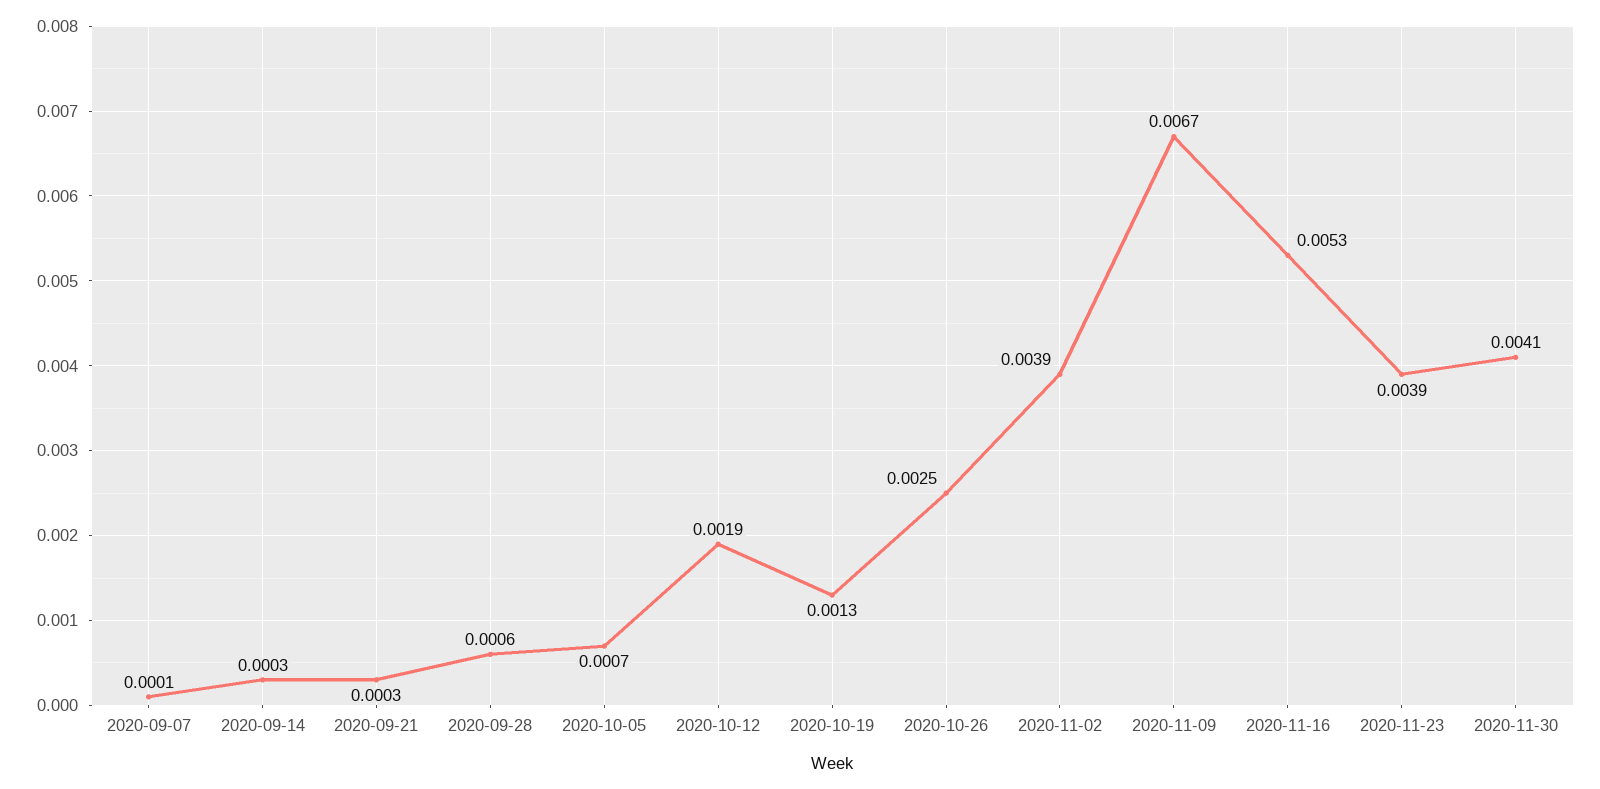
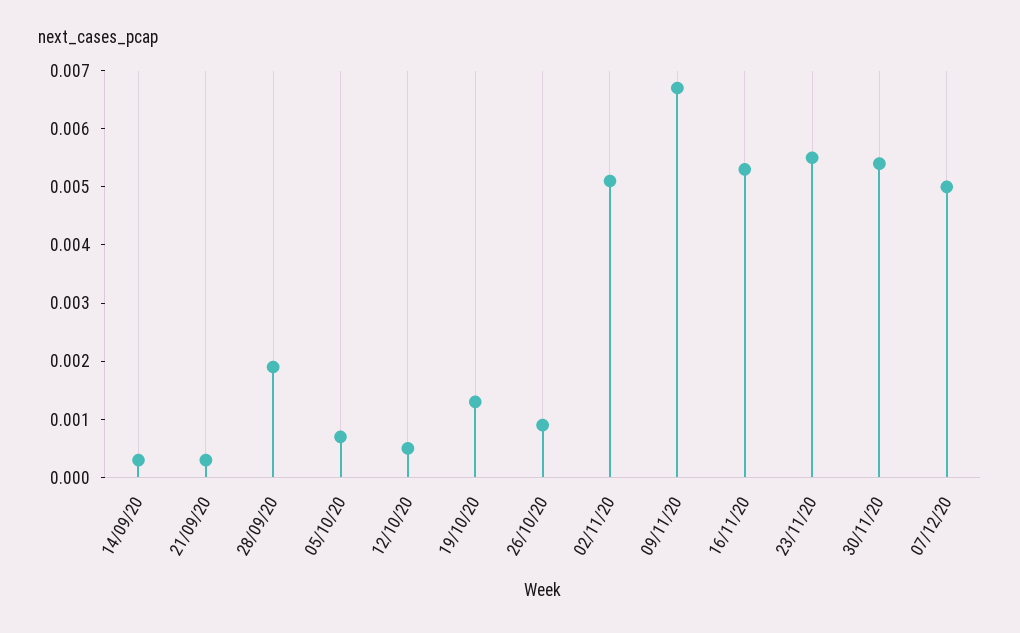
2020-09-07: 0.0001 -> none
2020-09-28: 0.0006 -> 0.002
2020-10-12: 0.0019 -> 0.0005
2020-10-26: 0.0025 -> 0.001
2020-11-02: 0.0039 -> 0.005
2020-11-23: 0.0039 -> 0.0055
2020-11-30: 0.0041 -> 0.0055
07/12/20: none -> 0.005

